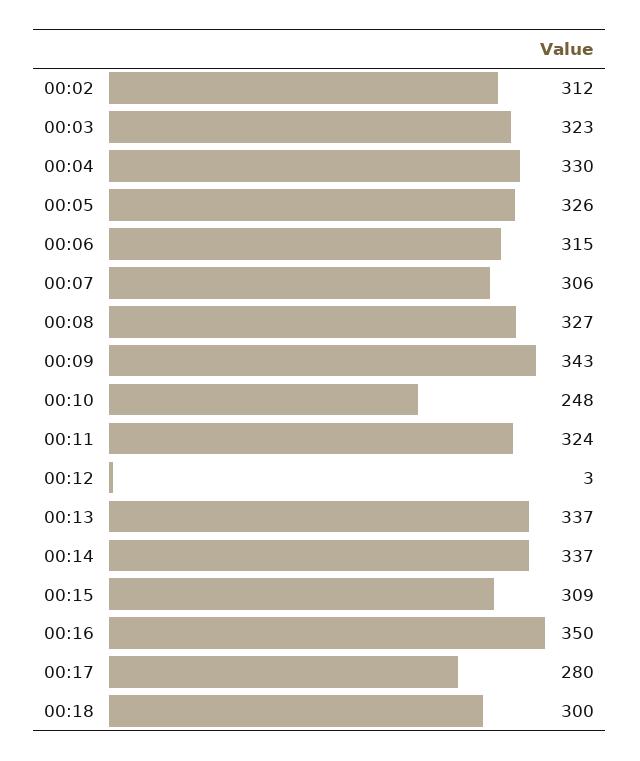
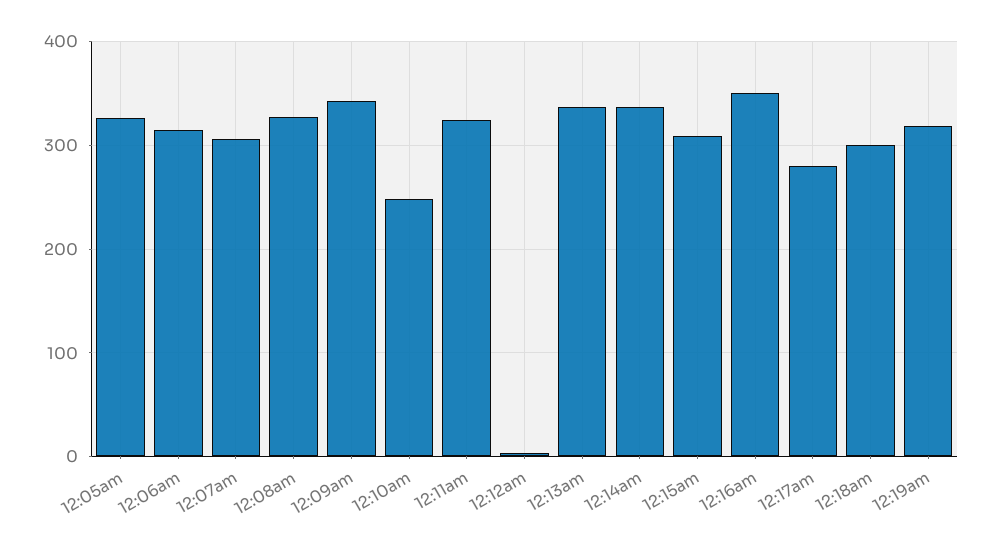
00:02: 312 -> none
00:03: 323 -> none
00:04: 330 -> none
12:19am: none -> 320

